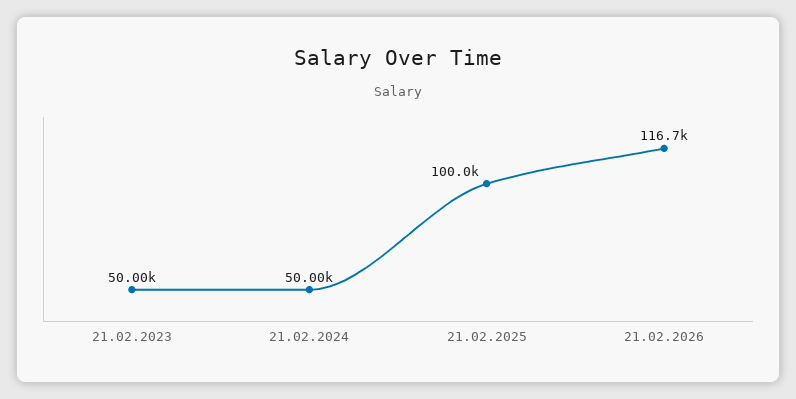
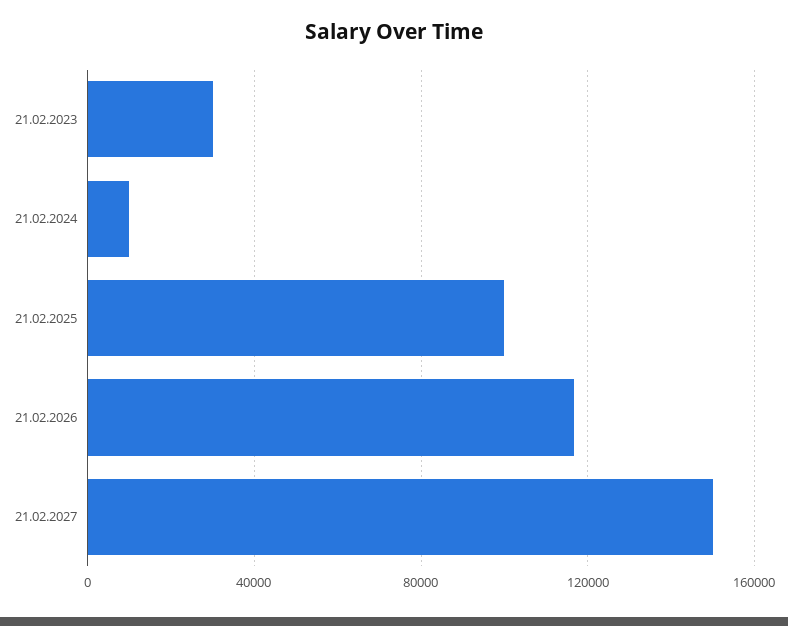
21.02.2023: 50000 -> 30000
21.02.2024: 50000 -> 10000
21.02.2027: none -> 150000

